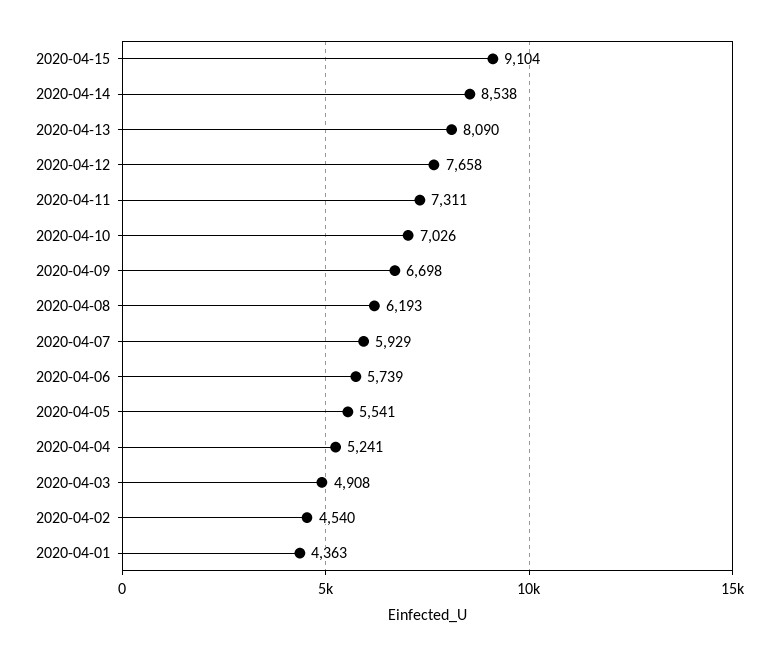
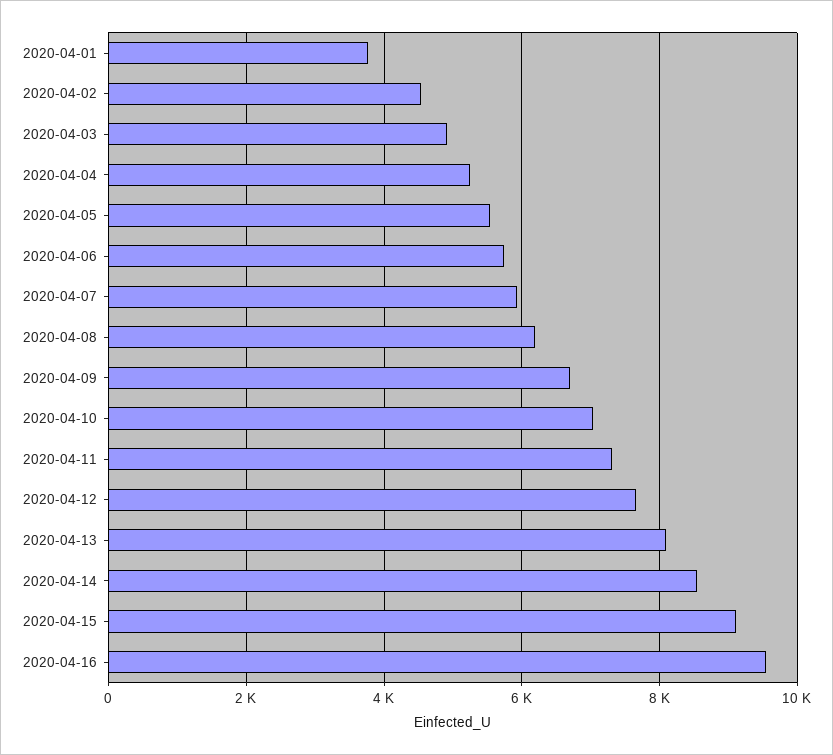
2020-04-01: 4363 -> 3800
2020-04-16: none -> 9600

